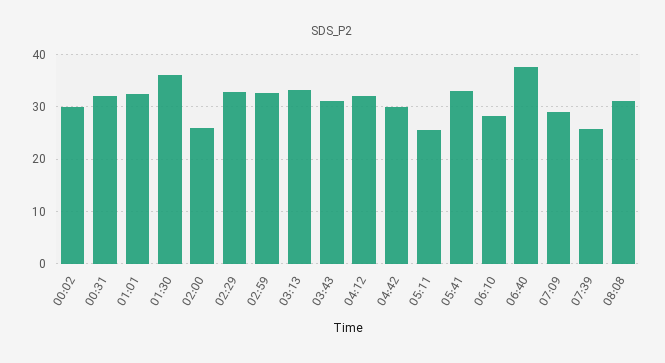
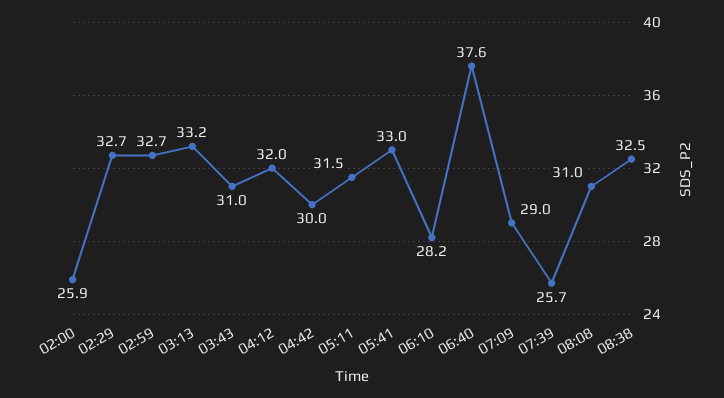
00:02: 30 -> none
00:31: 32 -> none
01:01: 32 -> none
01:30: 36 -> none
05:11: 26 -> 31.5
08:38: none -> 32.5

